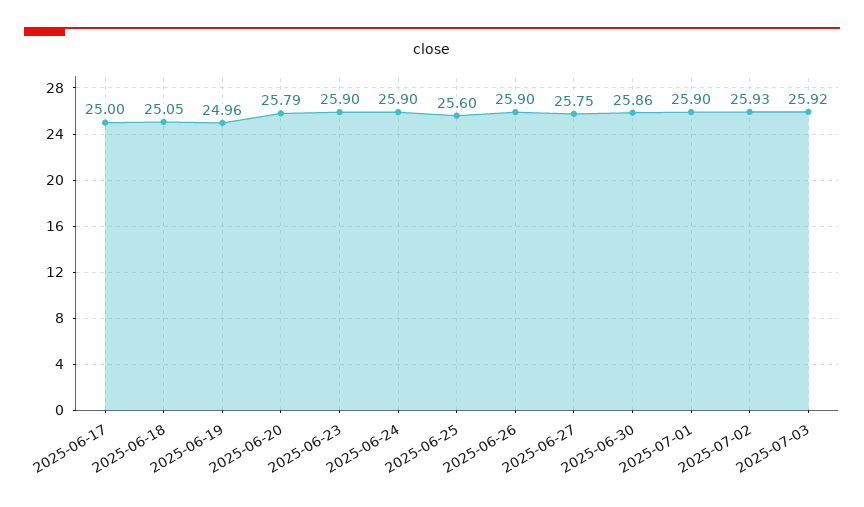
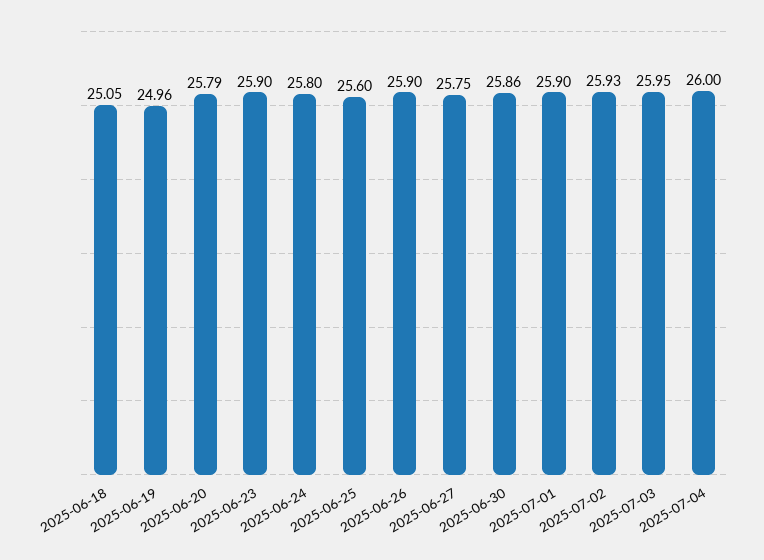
2025-06-17: 25 -> none
2025-06-24: 25.9 -> 25.8
2025-07-03: 25.92 -> 25.95
2025-07-04: none -> 26

